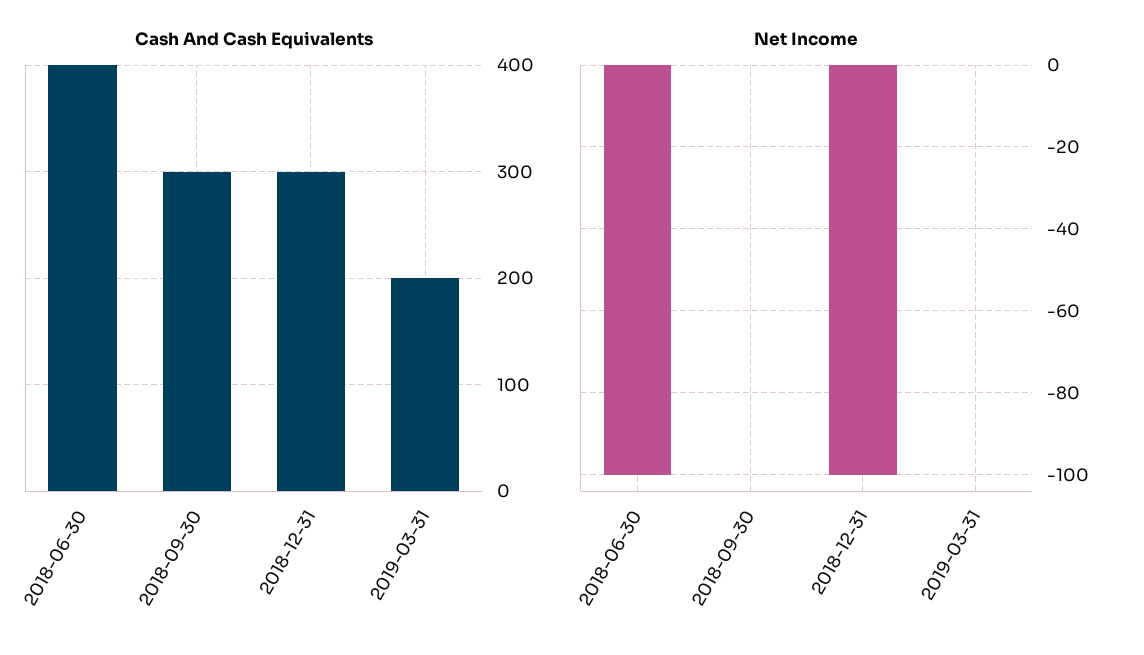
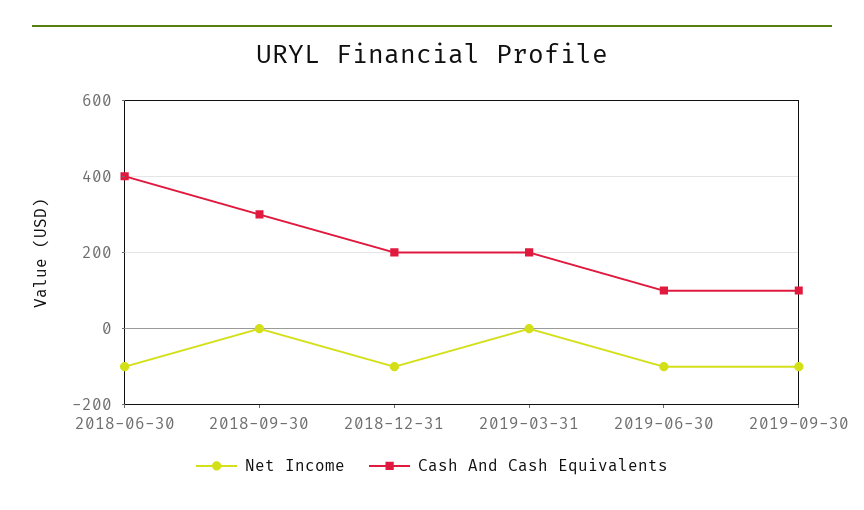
Cash And Cash Equivalents, 2018-12-31: 300 -> 200
Net Income, 2019-06-30: none -> -100
Cash And Cash Equivalents, 2019-06-30: none -> 100
Net Income, 2019-09-30: none -> -100
Cash And Cash Equivalents, 2019-09-30: none -> 100

